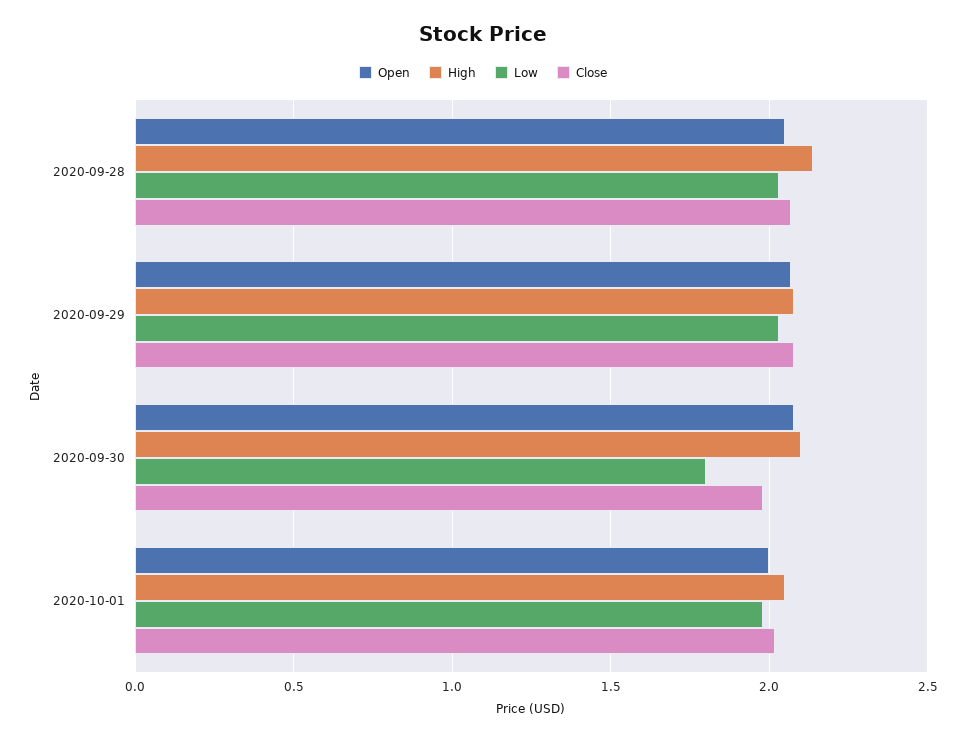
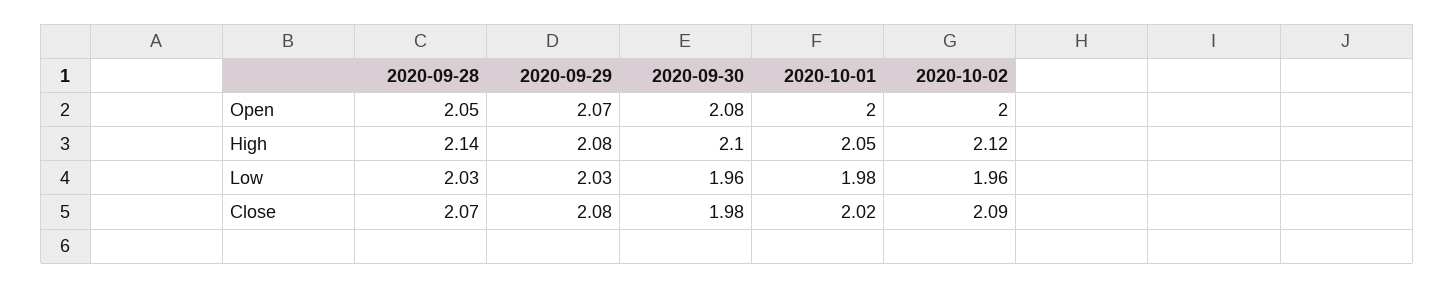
Low, 2020-09-30: 1.8 -> 1.96
Open, 2020-10-02: none -> 2
High, 2020-10-02: none -> 2.12
Low, 2020-10-02: none -> 1.96
Close, 2020-10-02: none -> 2.09

